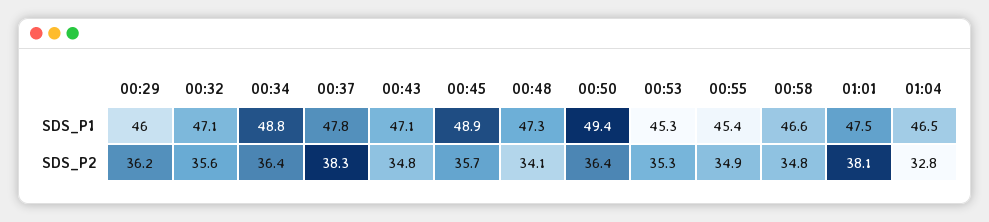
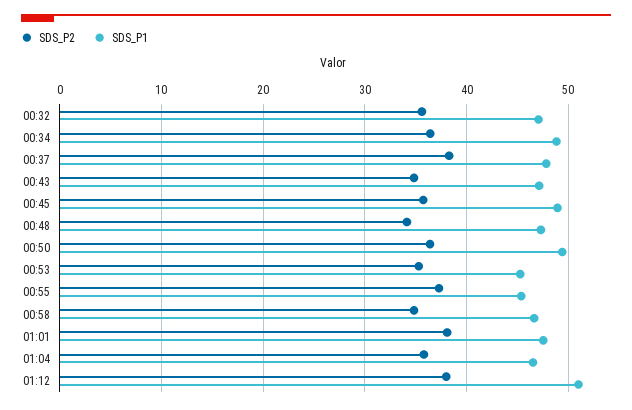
SDS_P1, 00:29: 46 -> none
SDS_P2, 00:29: 36.2 -> none
SDS_P2, 00:55: 34.9 -> 37
SDS_P2, 01:04: 32.8 -> 36
SDS_P2, 01:12: none -> 38
SDS_P1, 01:12: none -> 51

